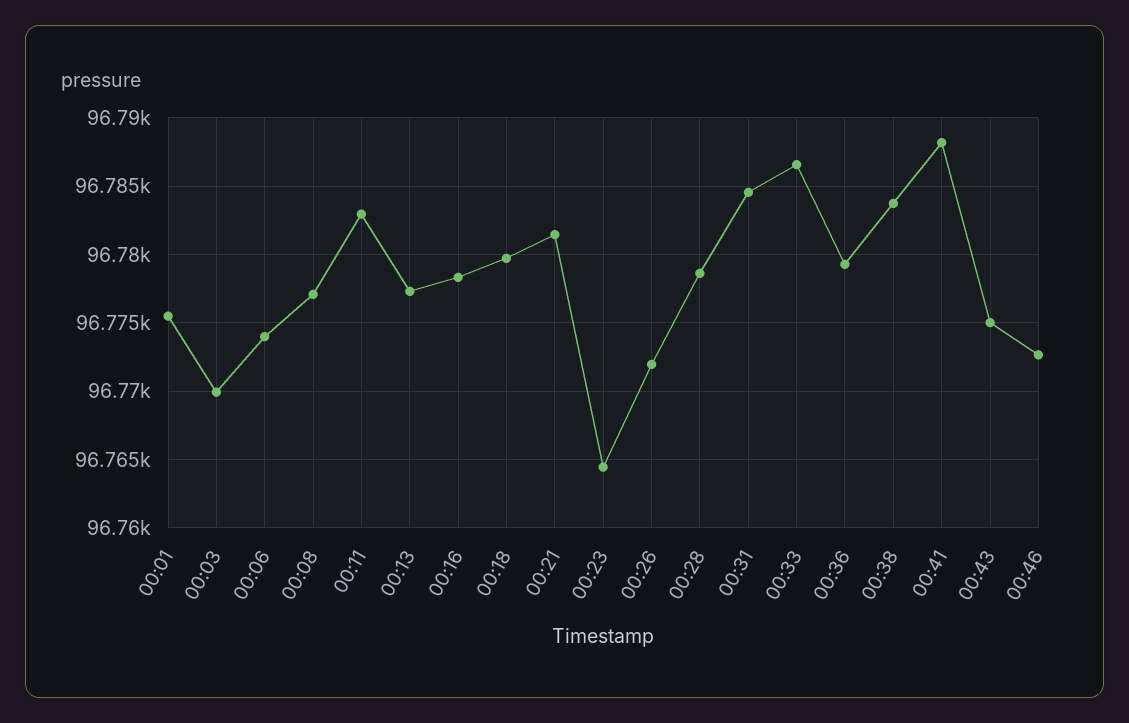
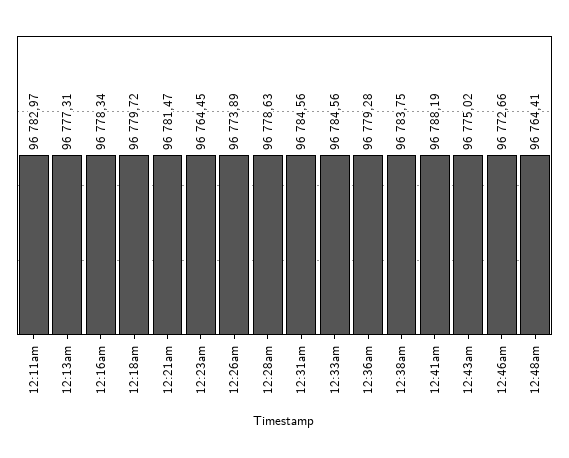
00:01: 96775.5 -> none
00:03: 96770 -> none
00:06: 96774 -> none
00:08: 96777 -> none
00:26: 96772 -> 96773.89
00:33: 96786.5 -> 96784.56
12:48am: none -> 96764.41

